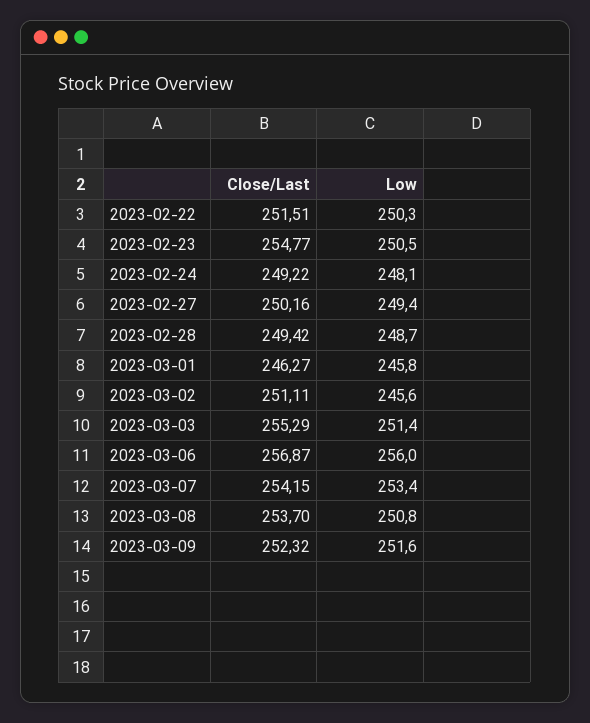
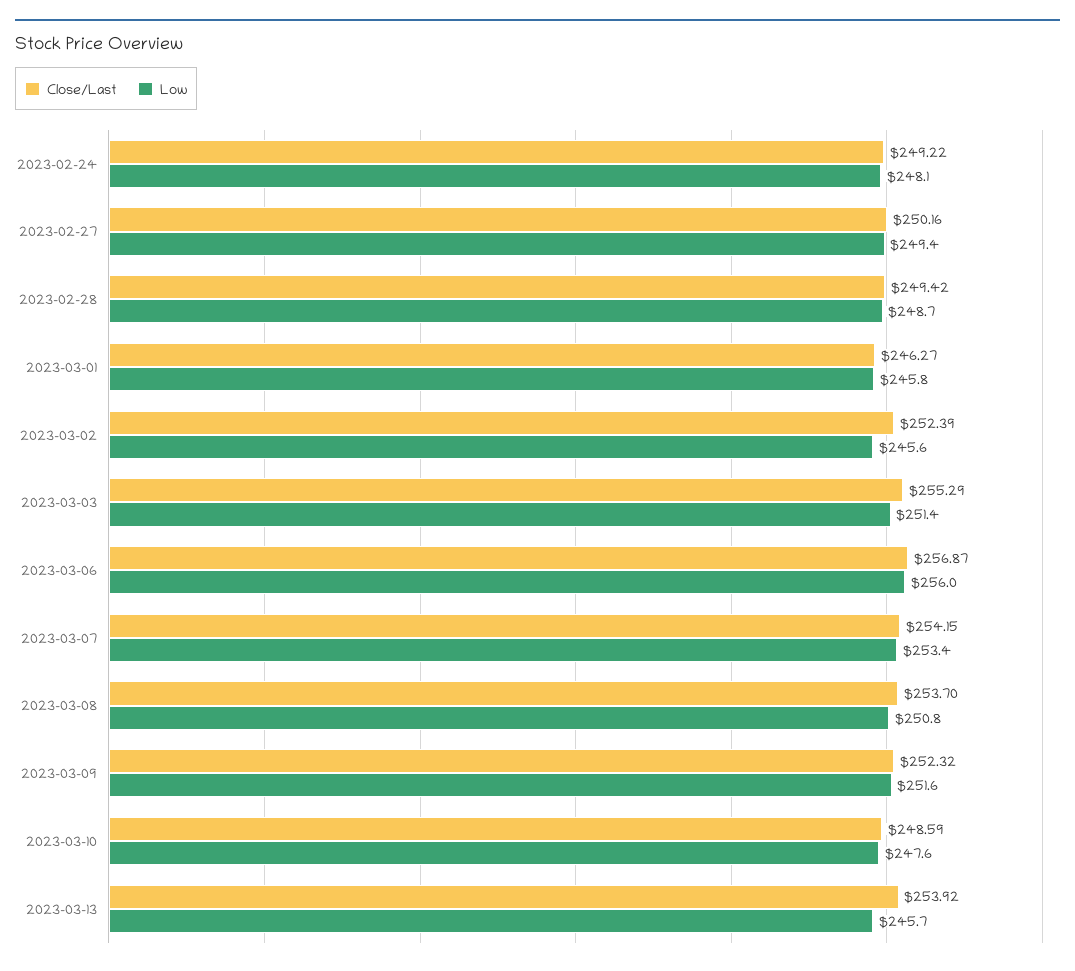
Close/Last, 2023-02-22: 251.51 -> none
Low, 2023-02-22: 250.3 -> none
Close/Last, 2023-02-23: 254.77 -> none
Low, 2023-02-23: 250.5 -> none
Close/Last, 2023-03-02: 251.11 -> 252.39
Close/Last, 2023-03-10: none -> 248.59
Low, 2023-03-10: none -> 247.6
Close/Last, 2023-03-13: none -> 253.92
Low, 2023-03-13: none -> 245.7

